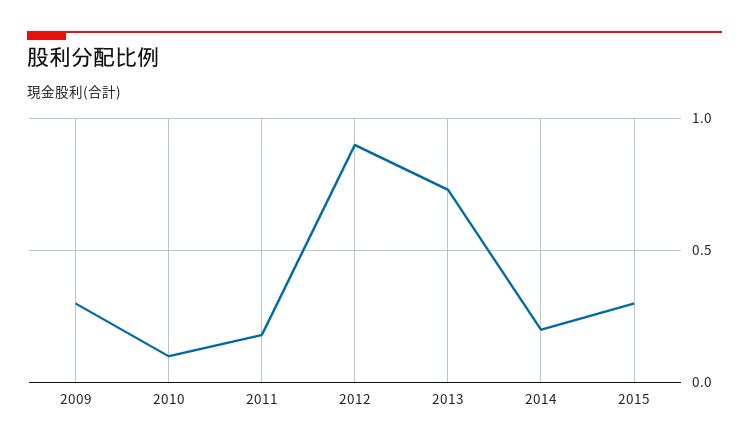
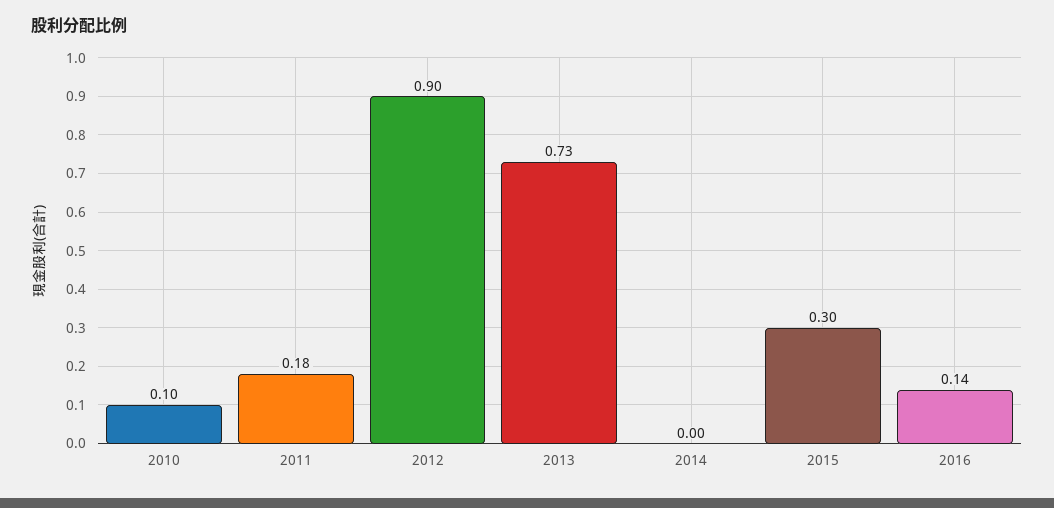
2009: 0.3 -> none
2014: 0.2 -> 0
2016: none -> 0.14

